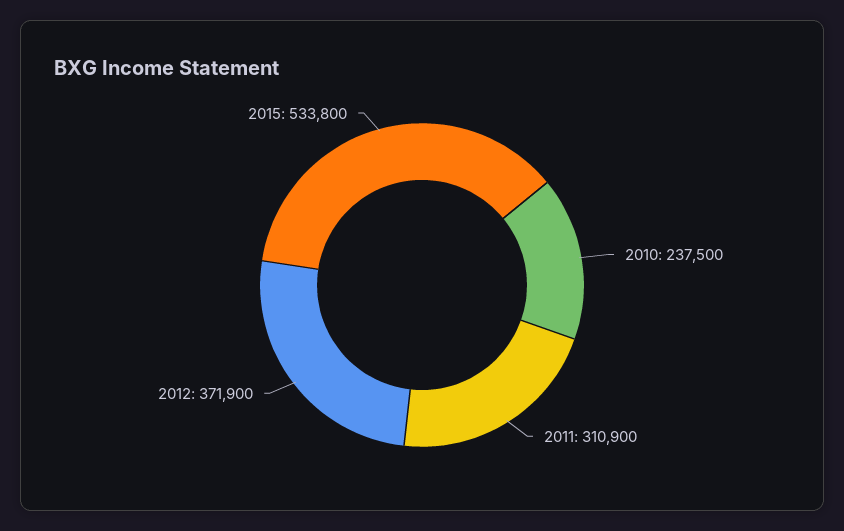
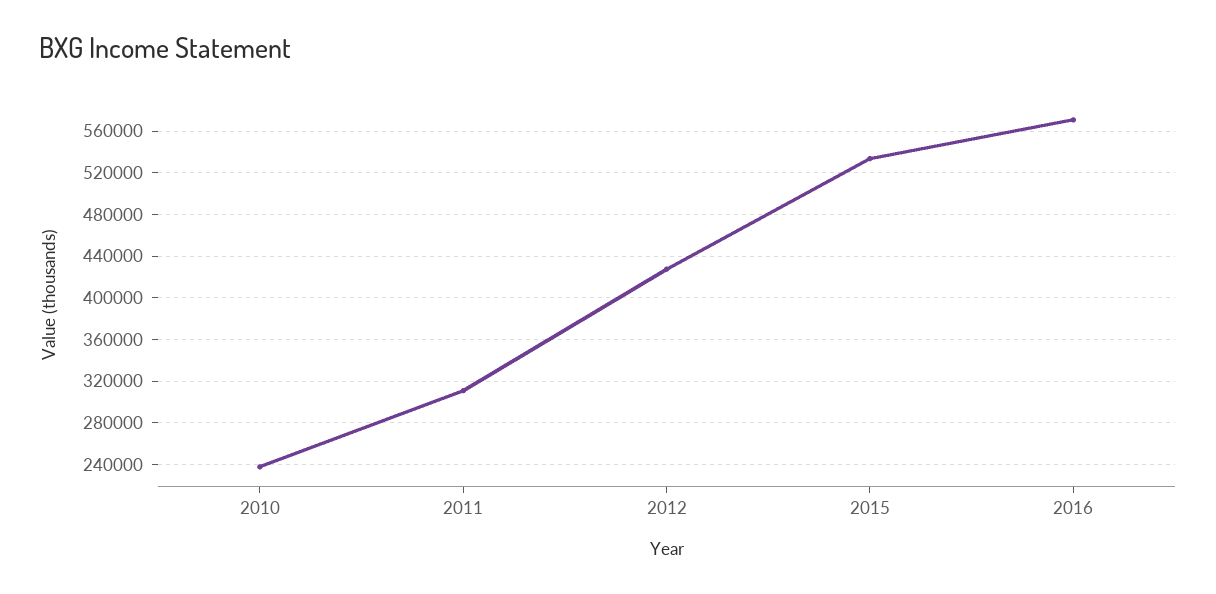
2012: 371900 -> 430000
2016: none -> 570000

